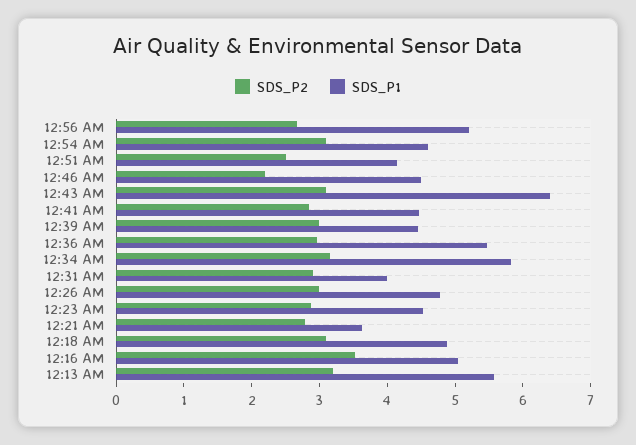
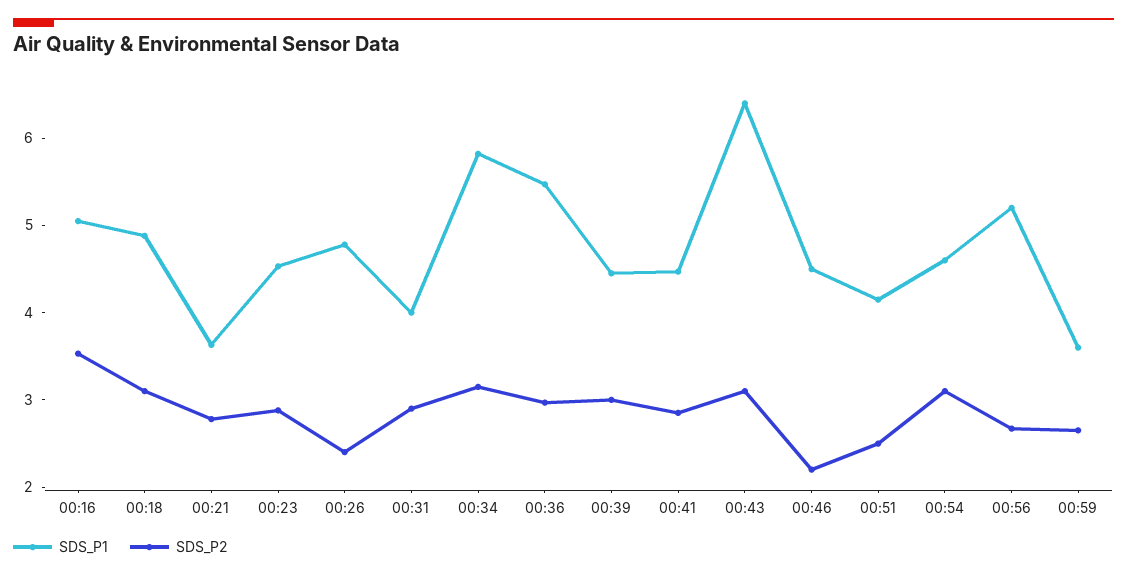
SDS_P2, 12:26 AM: 3 -> 2.4
SDS_P2, 12:13 AM: 3.2 -> none
SDS_P1, 12:13 AM: 5.6 -> none
SDS_P1, 00:59: none -> 3.6
SDS_P2, 00:59: none -> 2.6

